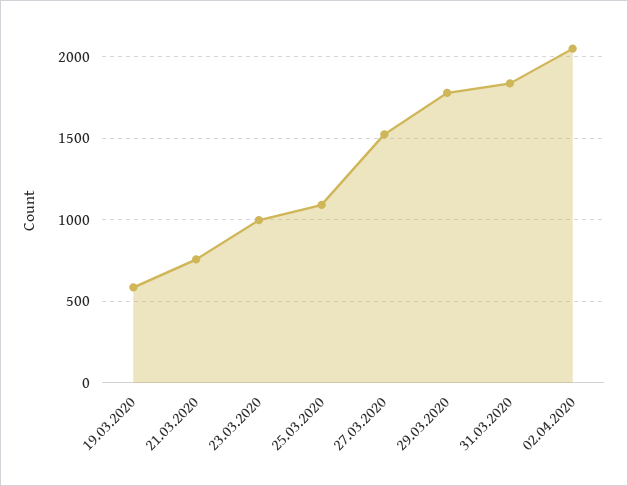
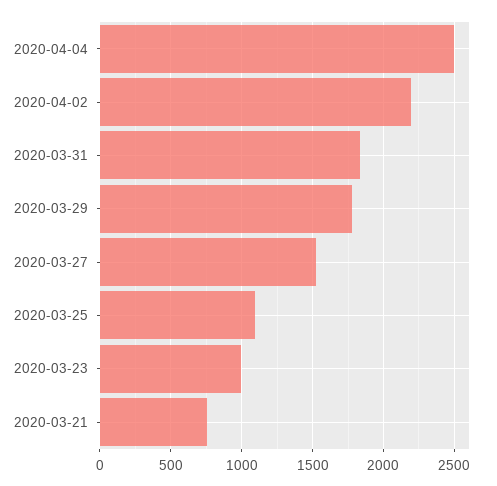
19.03.2020: 600 -> none
02.04.2020: 2050 -> 2200
2020-04-04: none -> 2500

